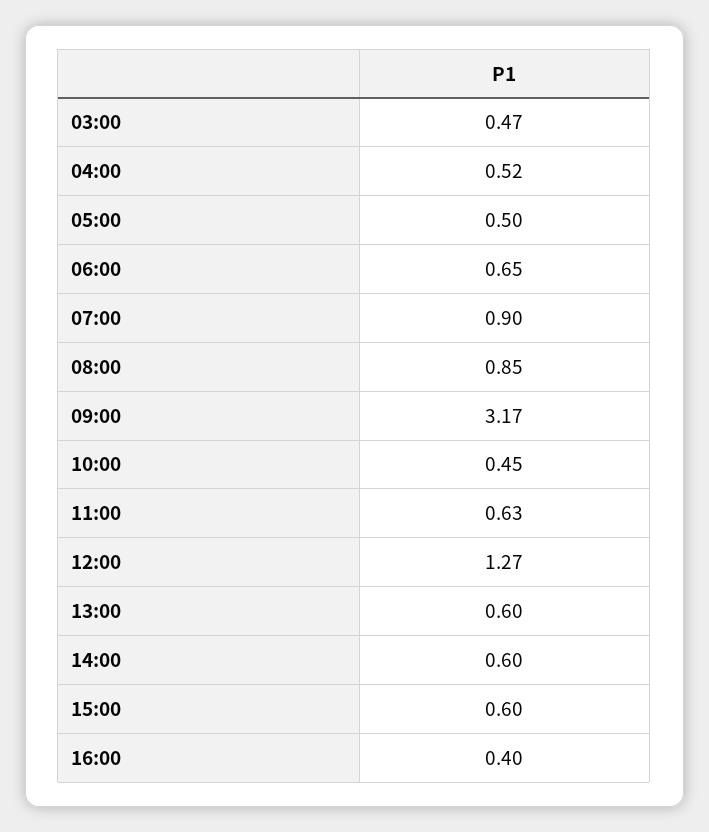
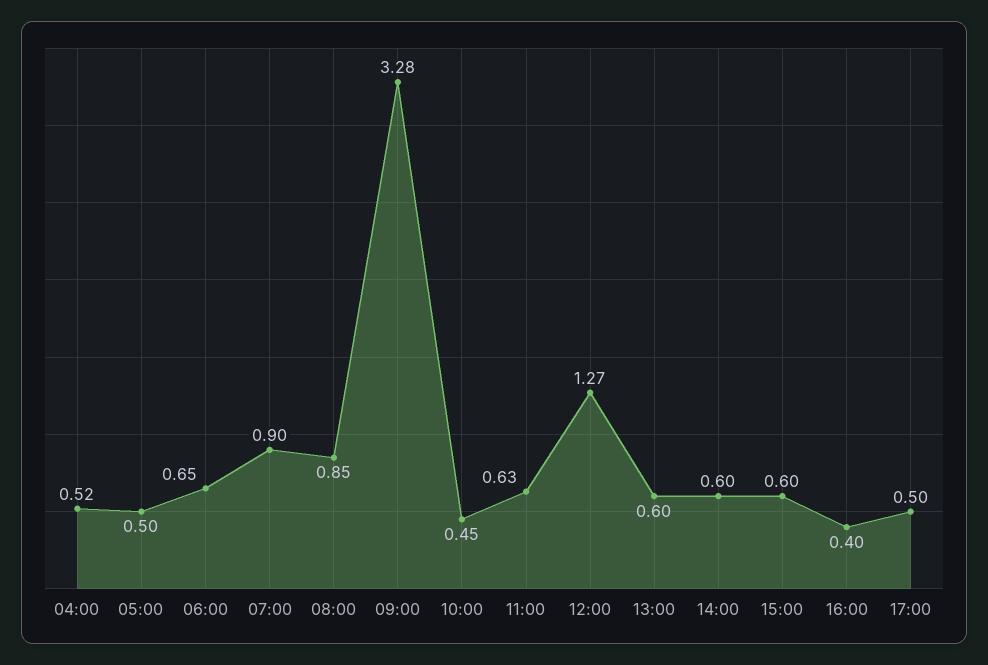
03:00: 0.47 -> none
09:00: 3.17 -> 3.28
17:00: none -> 0.5

